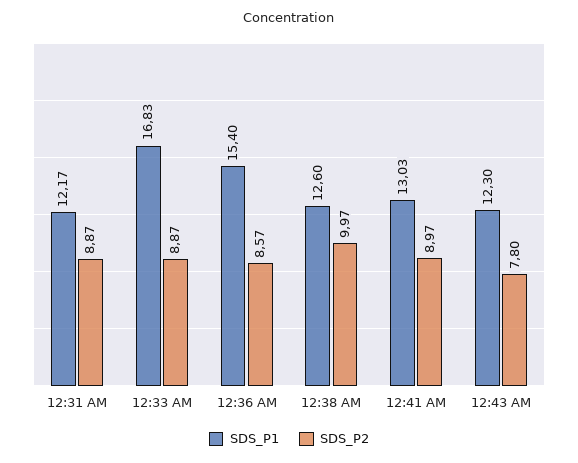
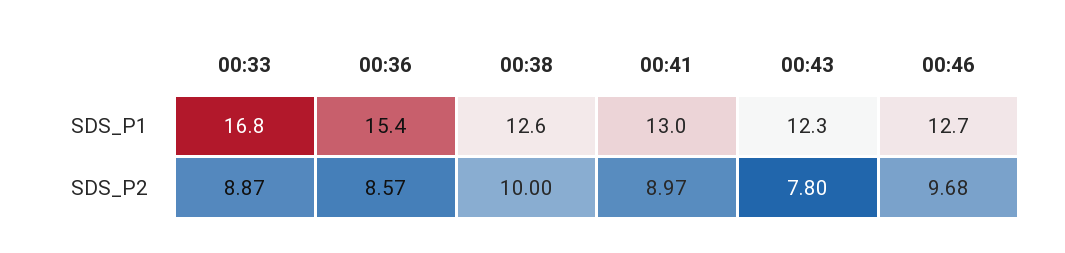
SDS_P1, 12:31 AM: 12.17 -> none
SDS_P2, 12:31 AM: 8.87 -> none
SDS_P2, 12:38 AM: 9.97 -> 10
SDS_P1, 00:46: none -> 12.7
SDS_P2, 00:46: none -> 9.68

